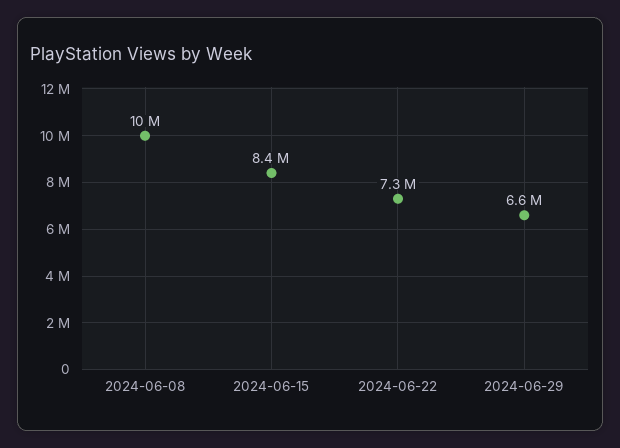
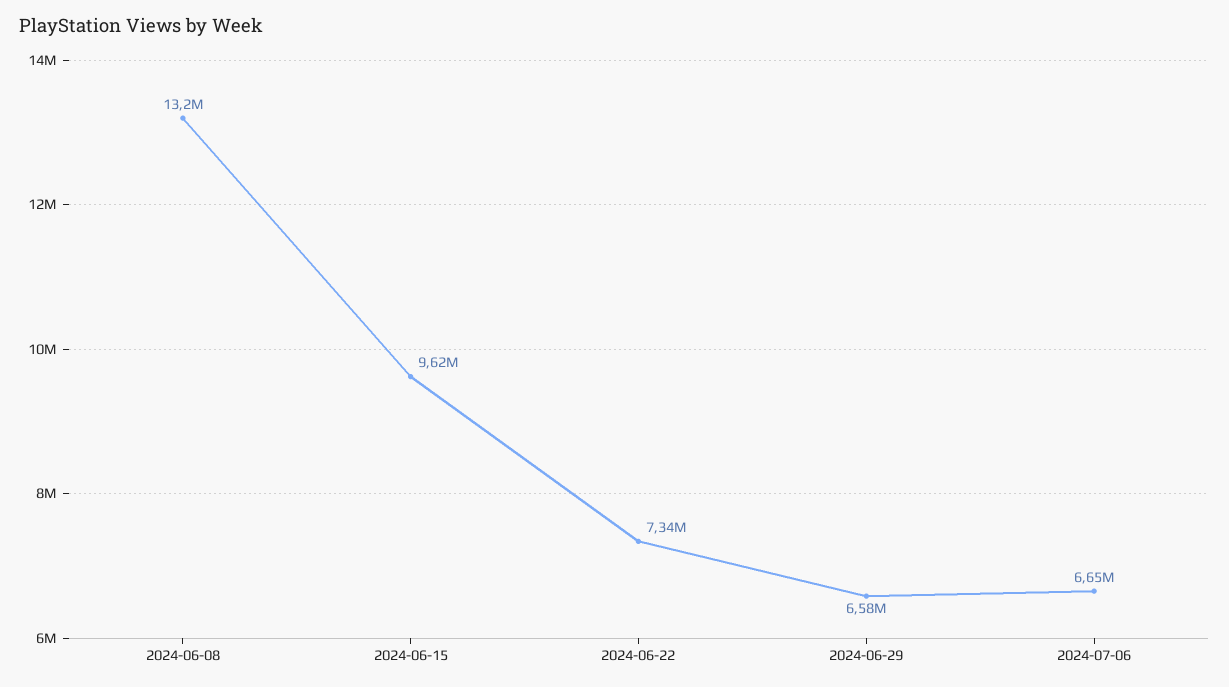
2024-06-08: 10000000 -> 13200000
2024-06-15: 8400000 -> 9620000
2024-07-06: none -> 6650000

